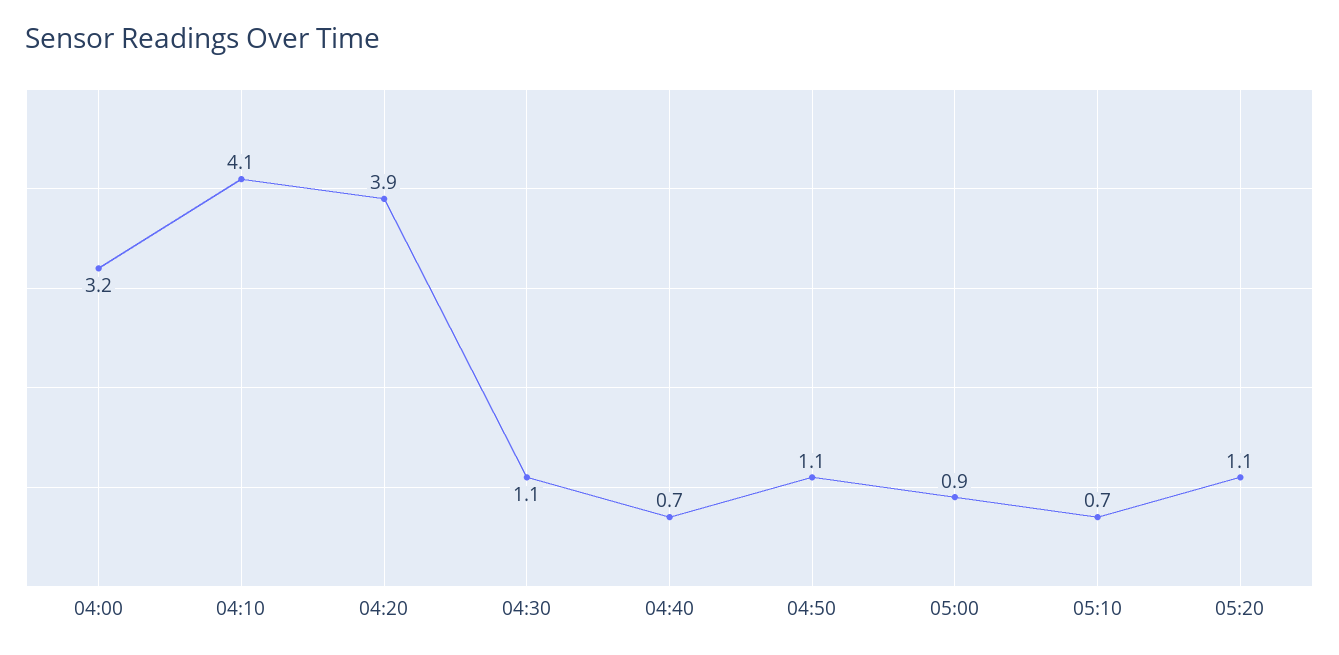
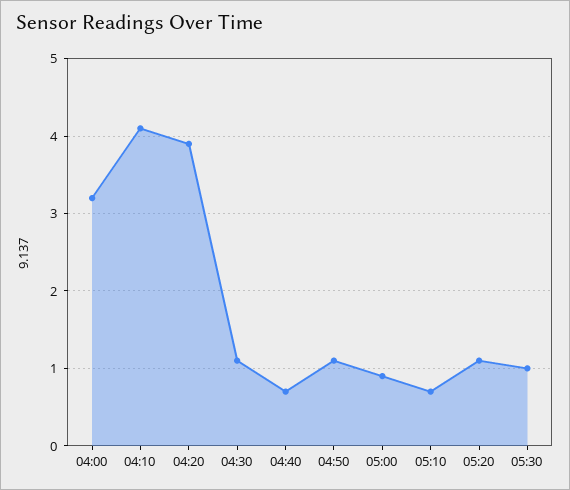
05:30: none -> 1

